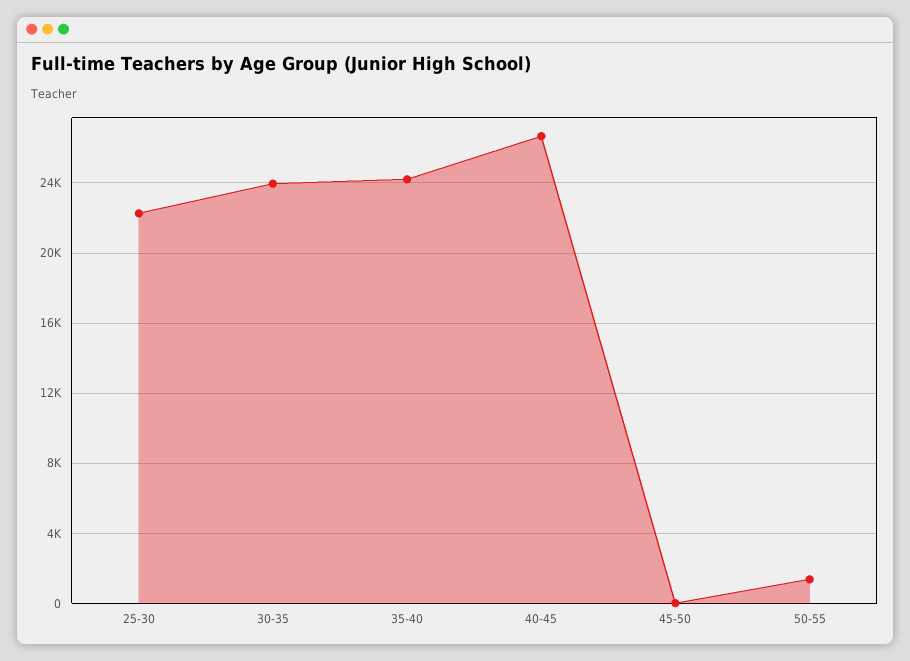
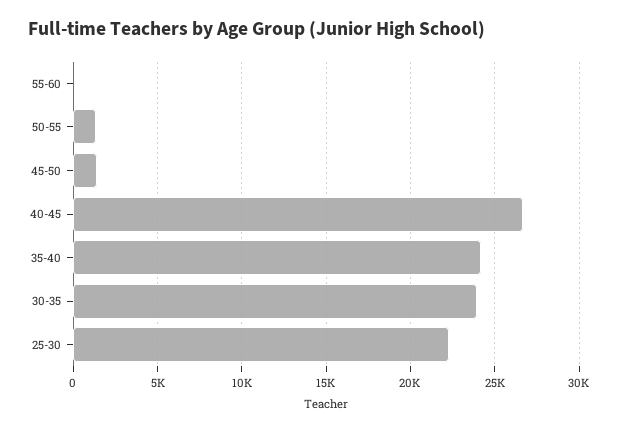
45-50: 0 -> 1500
55-60: none -> 0

